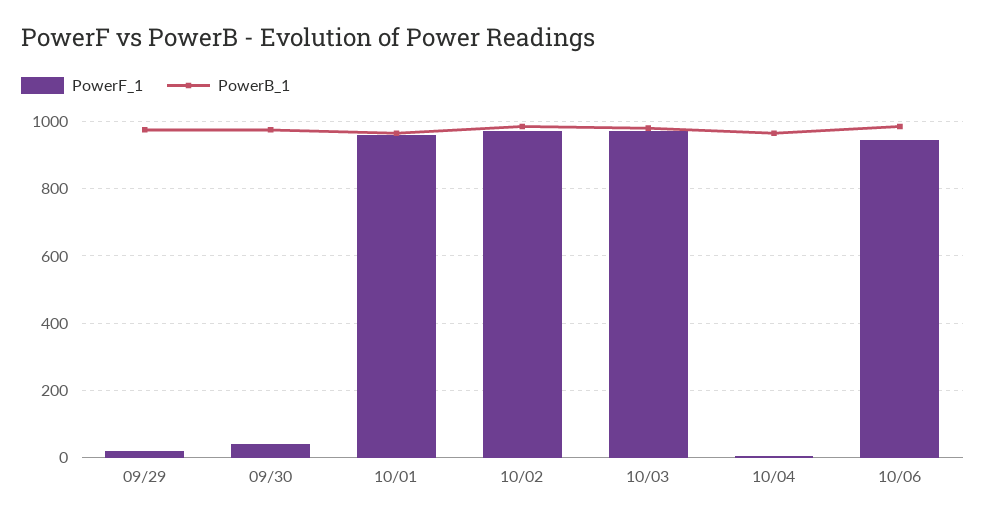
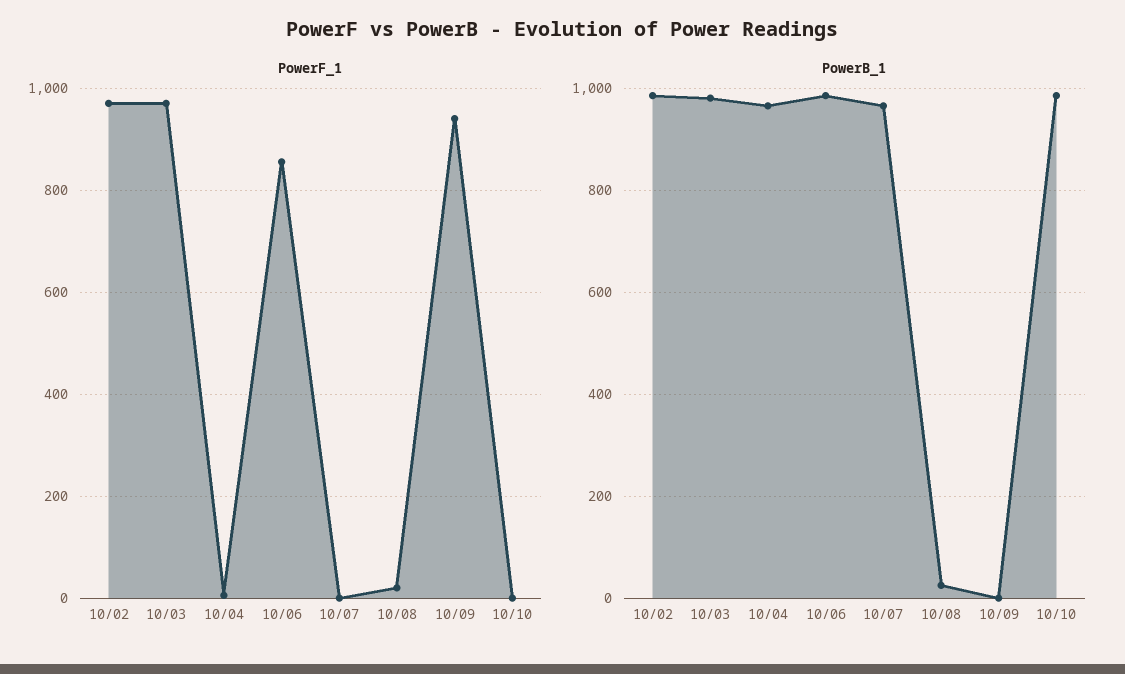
PowerF_1, 09/29: 20 -> none
PowerB_1, 09/29: 980 -> none
PowerF_1, 09/30: 40 -> none
PowerB_1, 09/30: 980 -> none
PowerF_1, 10/01: 960 -> none
PowerB_1, 10/01: 960 -> none
PowerF_1, 10/06: 940 -> 860
PowerF_1, 10/07: none -> 0
PowerF_1, 10/08: none -> 20
PowerF_1, 10/09: none -> 940
PowerF_1, 10/10: none -> 0
PowerB_1, 10/07: none -> 960
PowerB_1, 10/08: none -> 20
PowerB_1, 10/09: none -> 0
PowerB_1, 10/10: none -> 980

